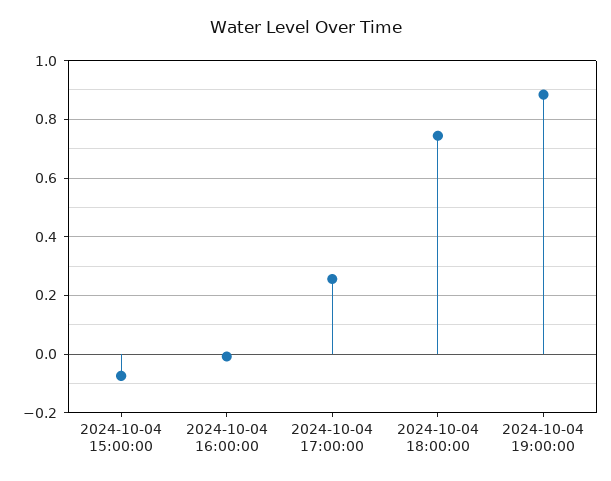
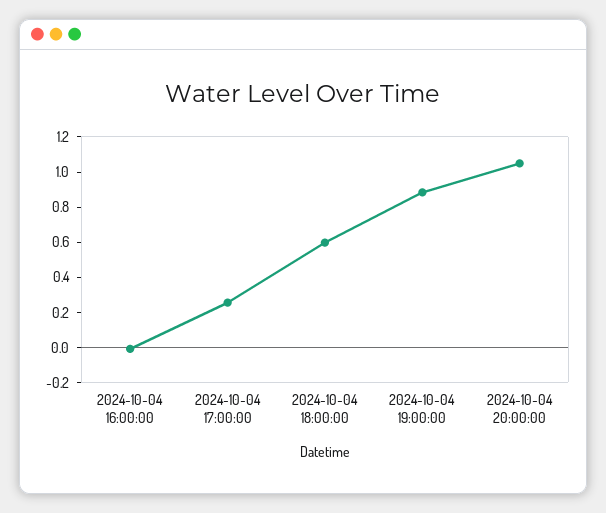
2024-10-04 15:00:00: -0.075 -> none
2024-10-04 18:00:00: 0.75 -> 0.6
2024-10-04 20:00:00: none -> 1.05

